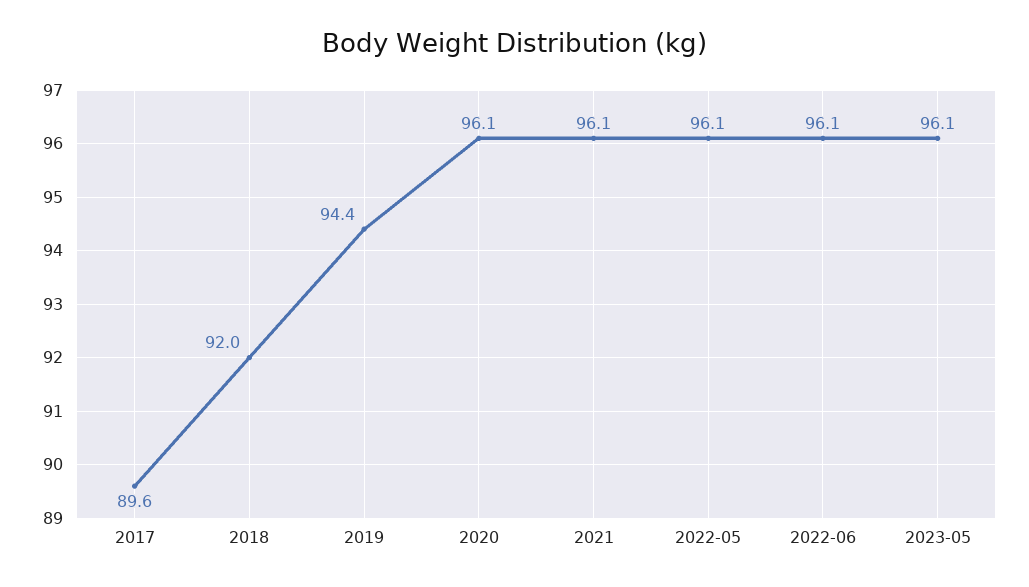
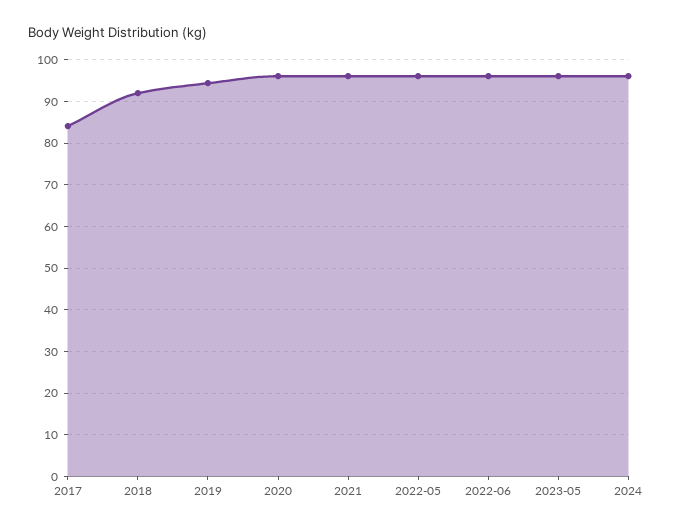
2017: 89.6 -> 84
2024: none -> 96

